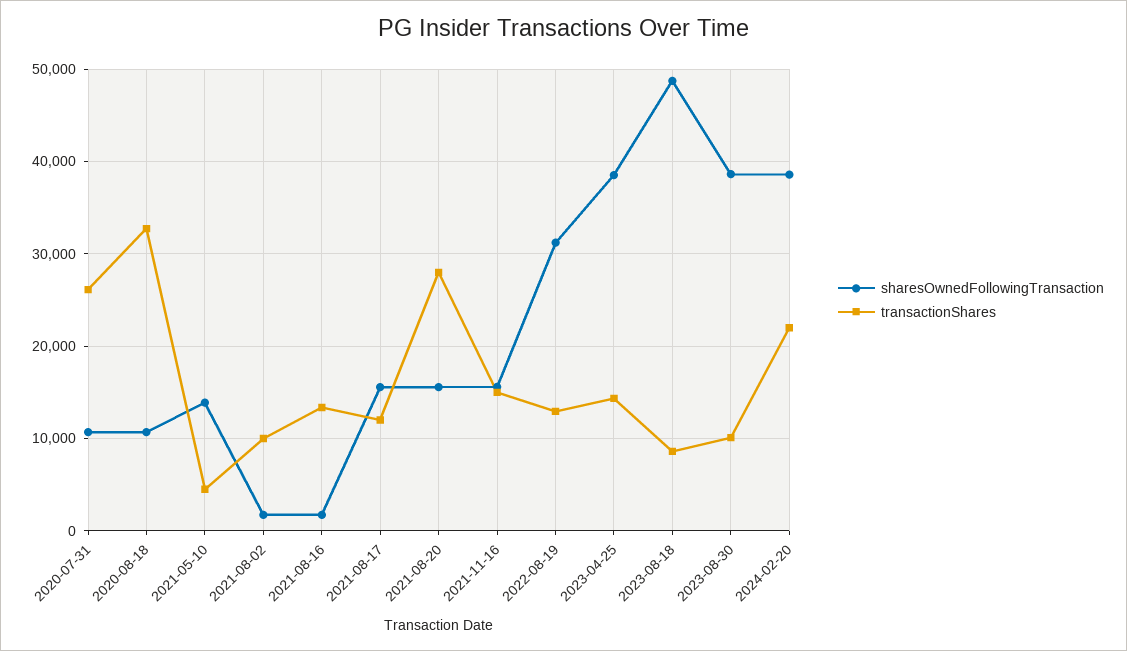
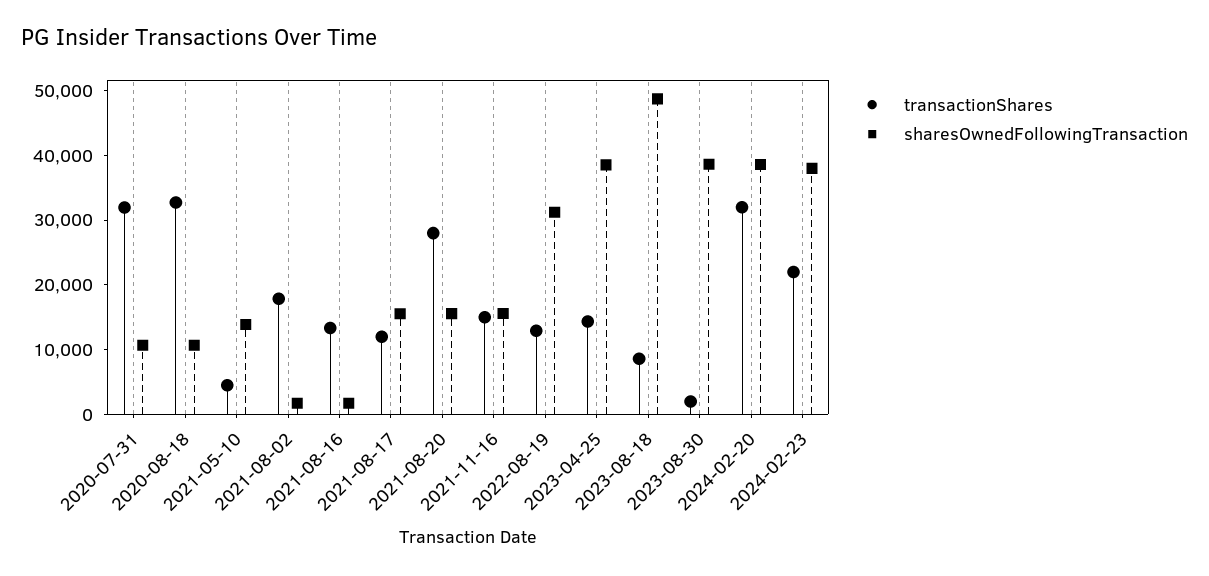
transactionShares, 2020-07-31: 26000 -> 32000
transactionShares, 2021-08-02: 10000 -> 18000
transactionShares, 2023-08-30: 10000 -> 2000
transactionShares, 2024-02-20: 22000 -> 32000
transactionShares, 2024-02-23: none -> 22000
sharesOwnedFollowingTransaction, 2024-02-23: none -> 38000

